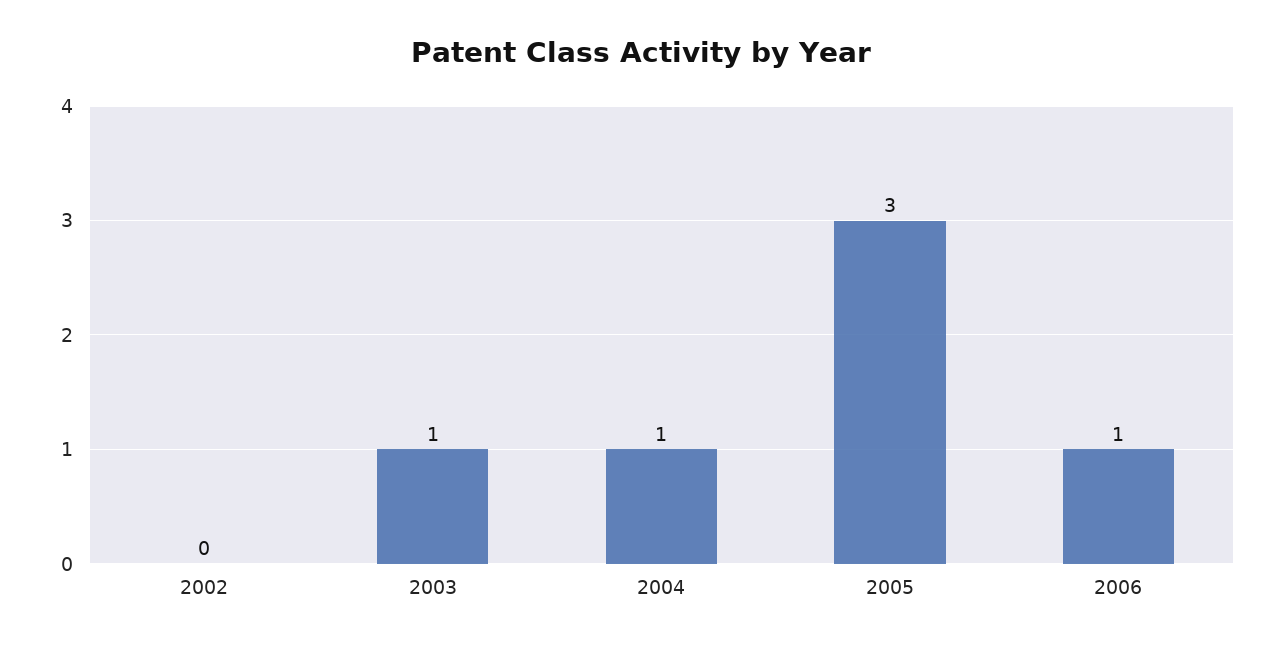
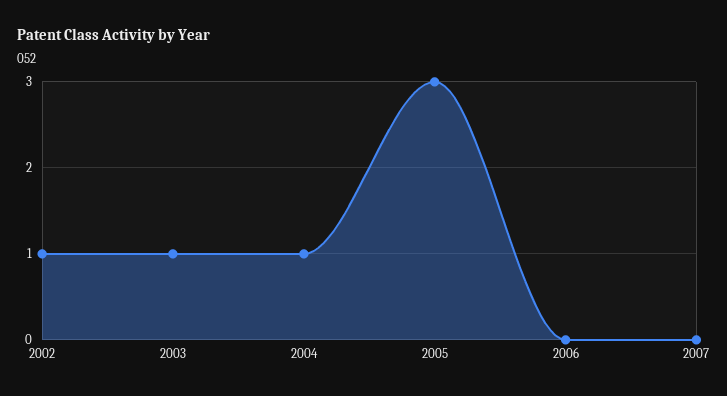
2002: 0 -> 1
2006: 1 -> 0
2007: none -> 0

